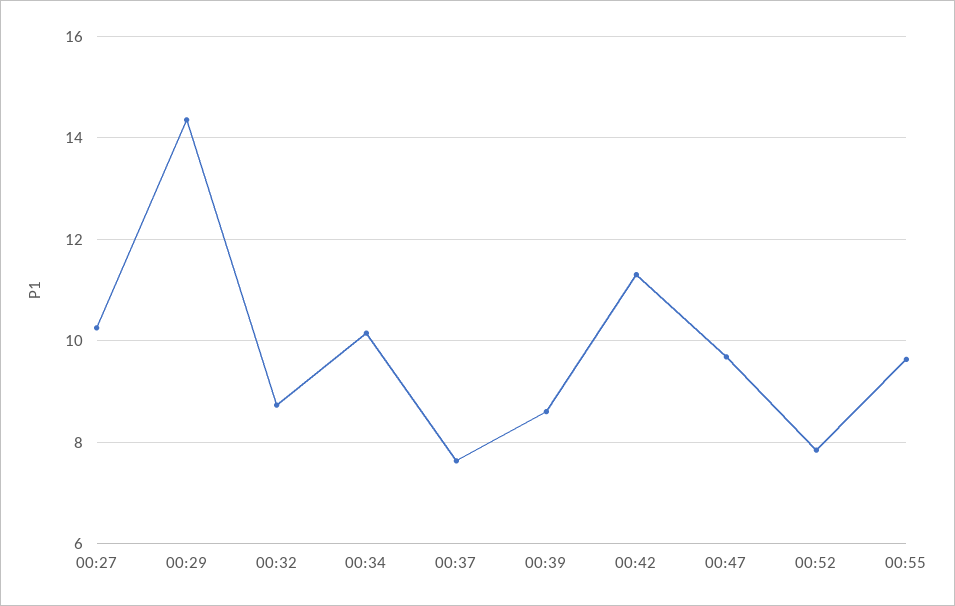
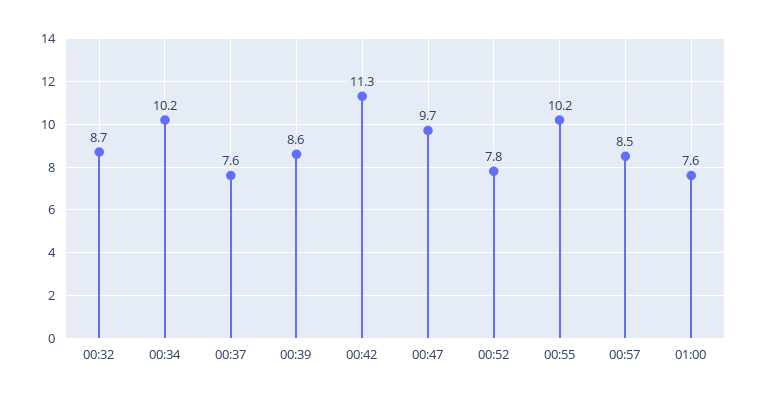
00:27: 10.2 -> none
00:29: 14.4 -> none
00:55: 9.6 -> 10.2
00:57: none -> 8.5
01:00: none -> 7.6

